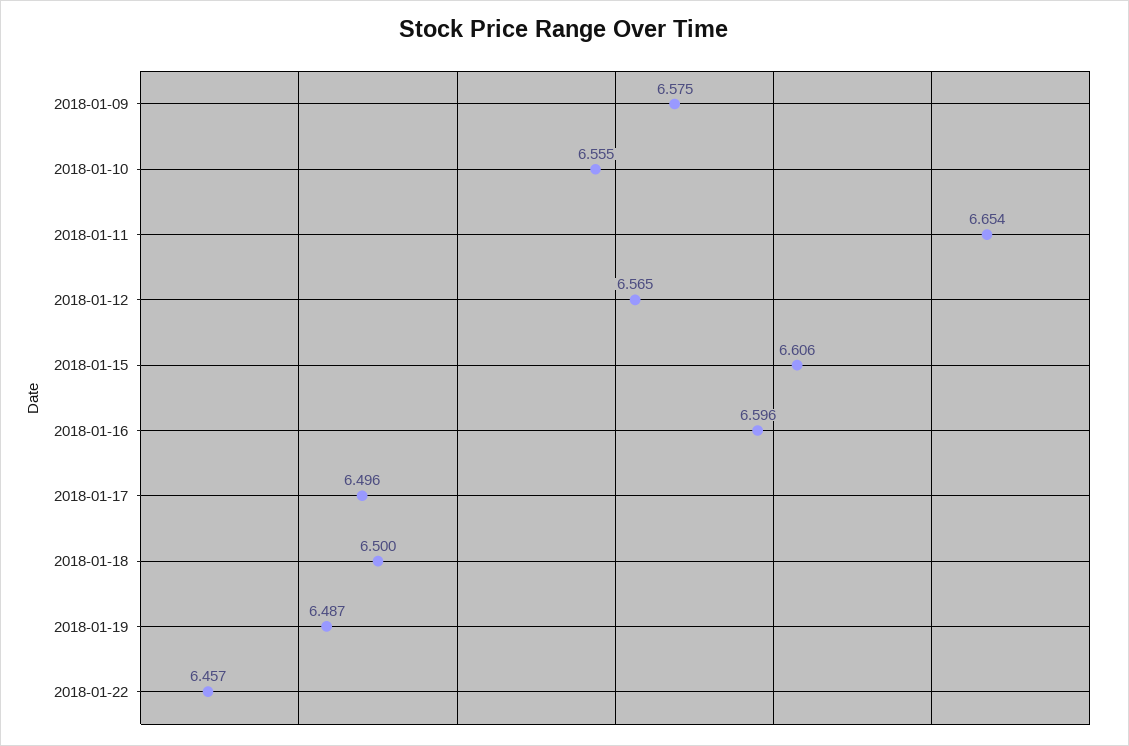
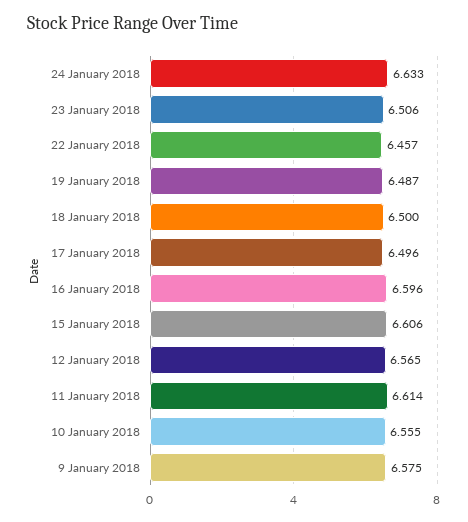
2018-01-11: 6.654 -> 6.614
24 January 2018: none -> 6.633
23 January 2018: none -> 6.506

